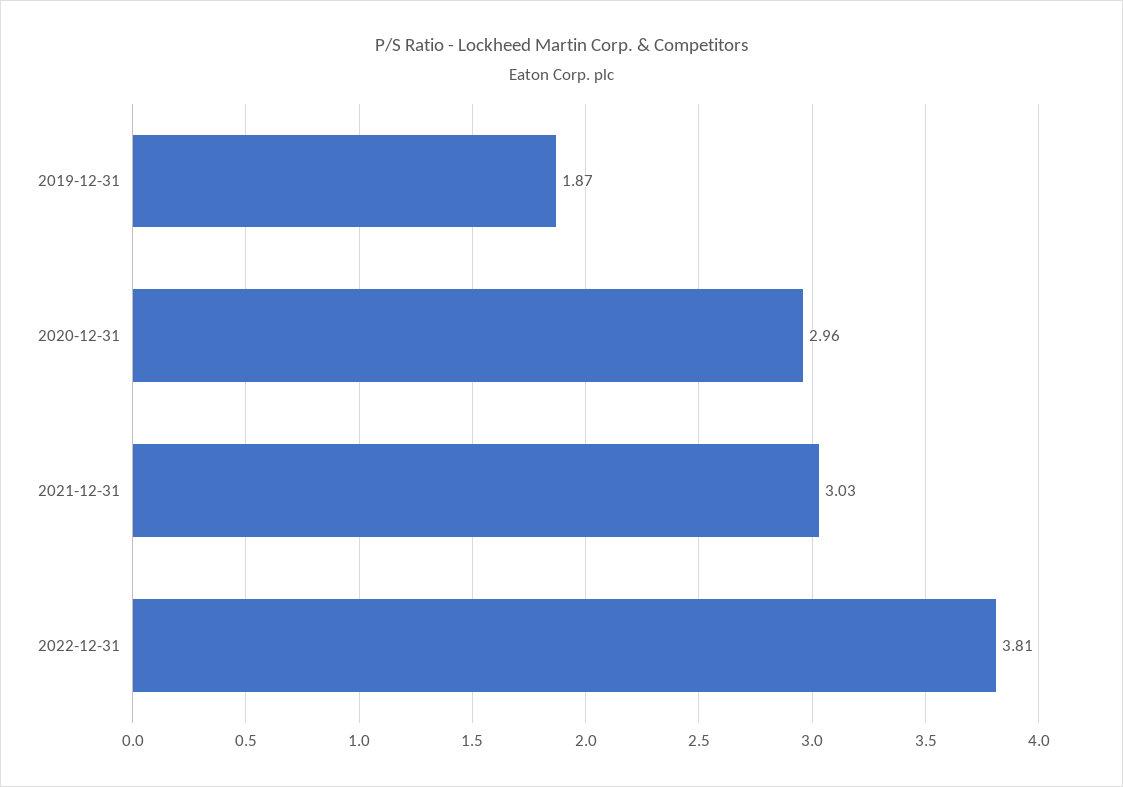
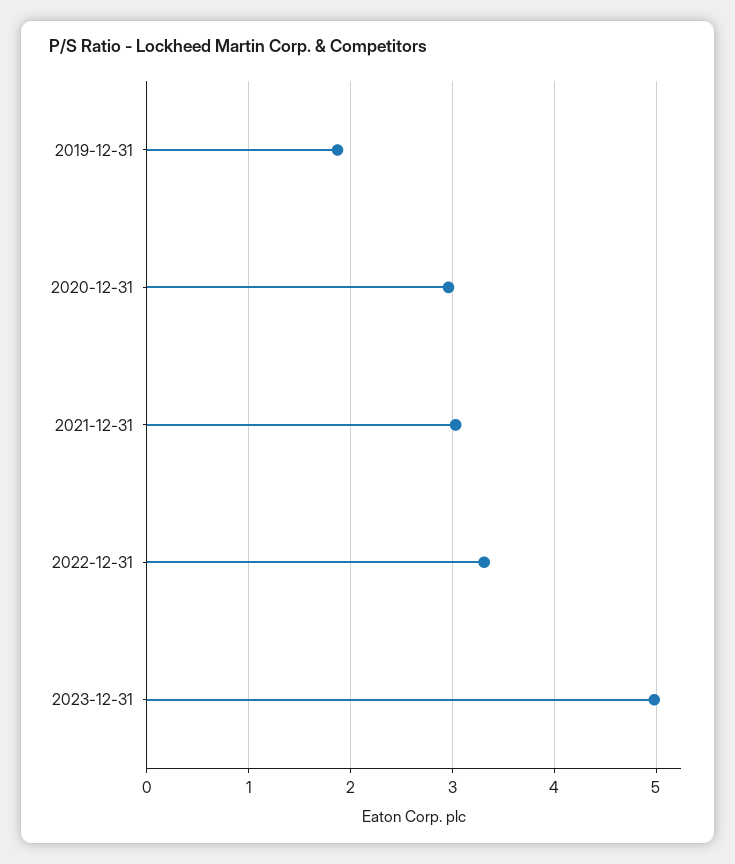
2022-12-31: 3.81 -> 3.3
2023-12-31: none -> 5

